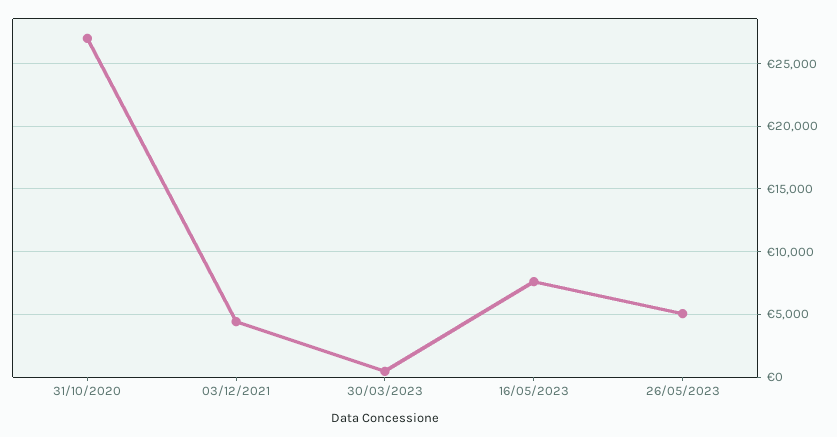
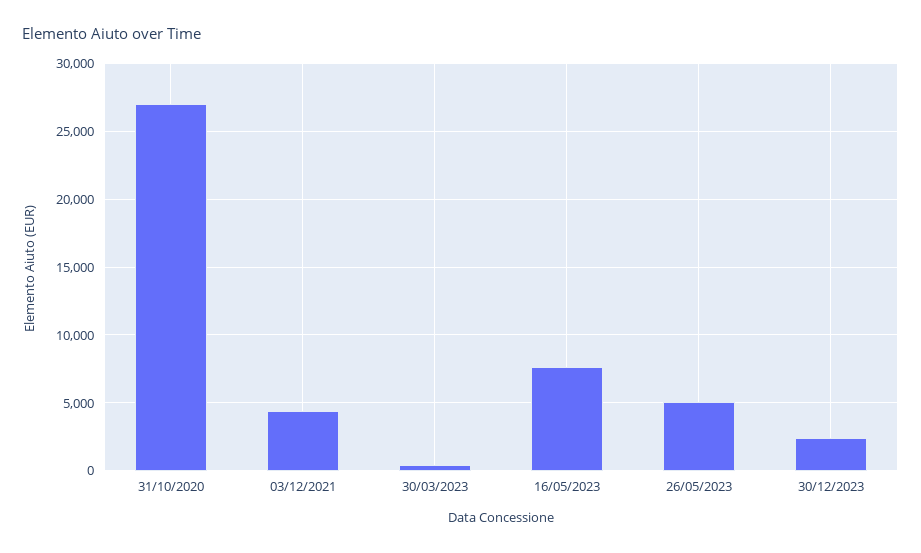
30/12/2023: none -> 2500

